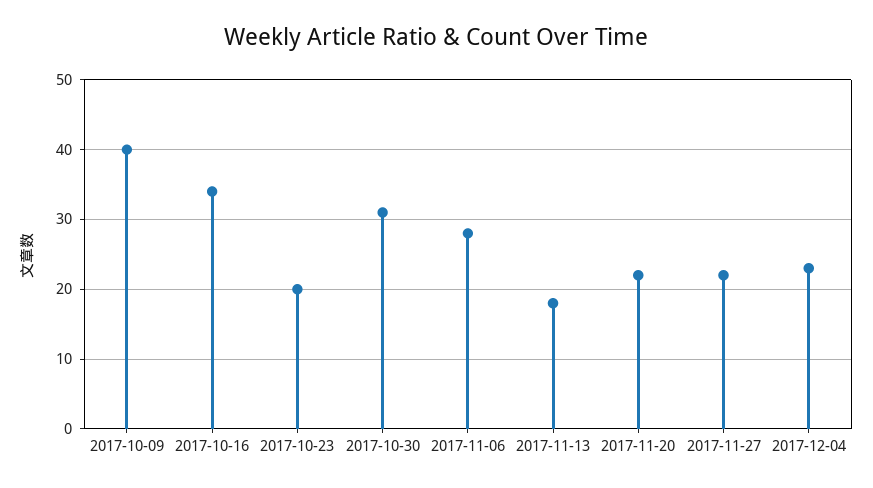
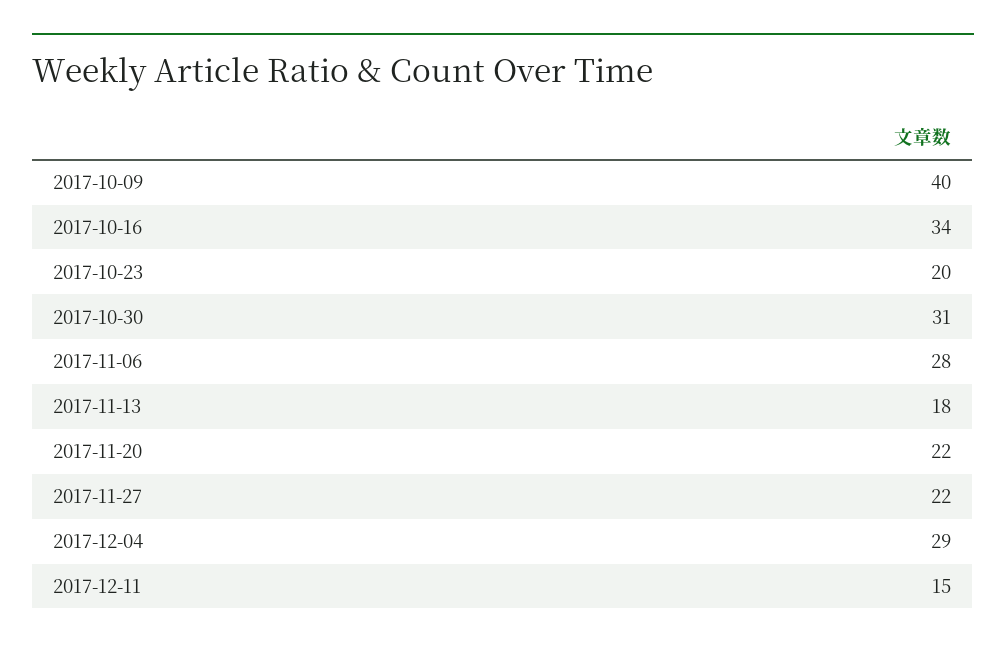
2017-12-04: 23 -> 29
2017-12-11: none -> 15

